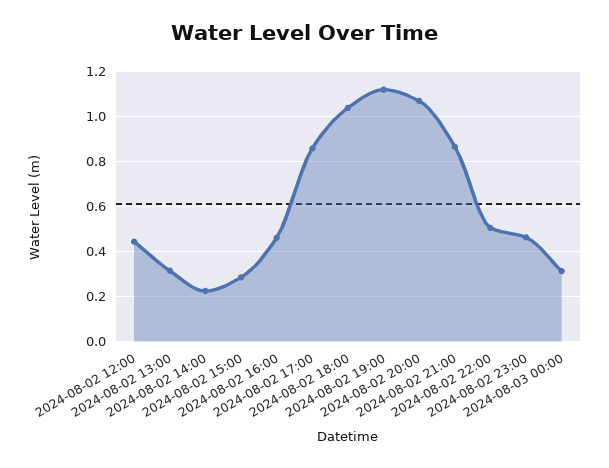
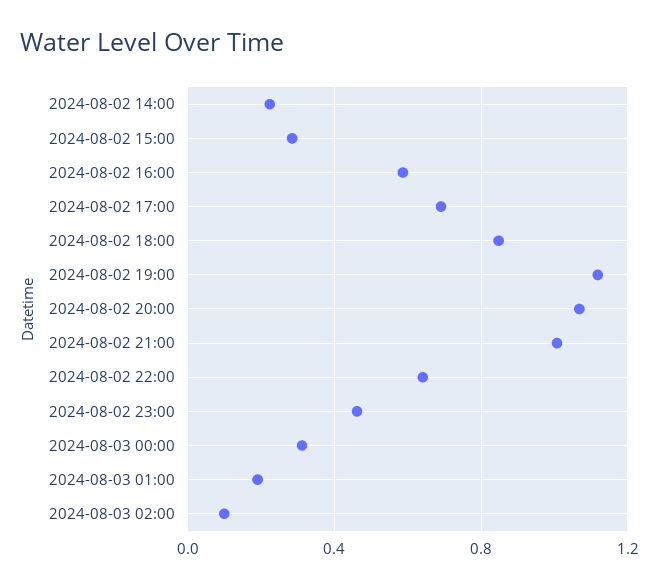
2024-08-02 12:00: 0.45 -> none
2024-08-02 13:00: 0.3 -> none
2024-08-02 16:00: 0.45 -> 0.6
2024-08-02 17:00: 0.85 -> 0.7
2024-08-02 18:00: 1.05 -> 0.85
2024-08-02 21:00: 0.85 -> 1
2024-08-02 22:00: 0.5 -> 0.65
2024-08-03 01:00: none -> 0.2
2024-08-03 02:00: none -> 0.1

